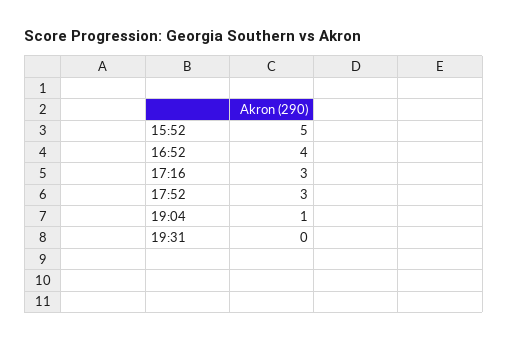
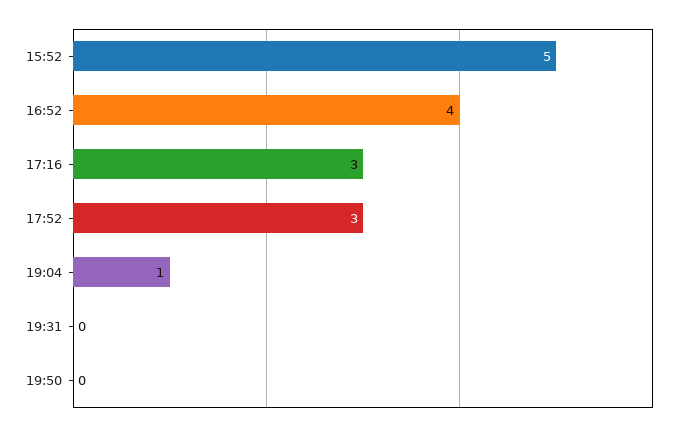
19:50: none -> 0

